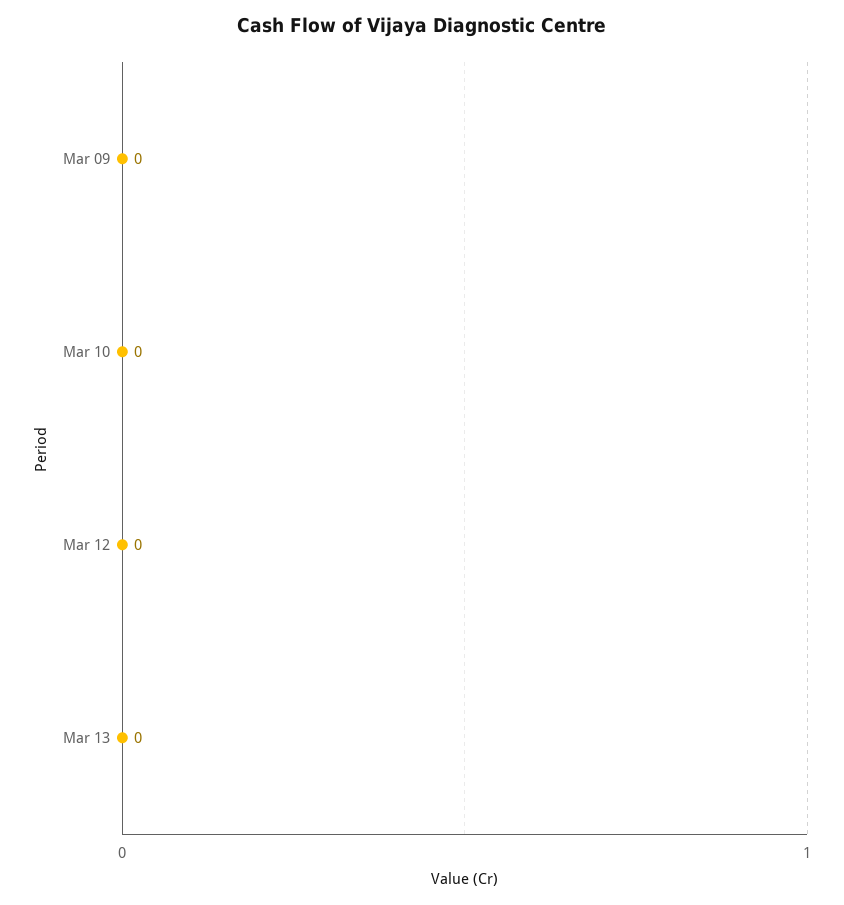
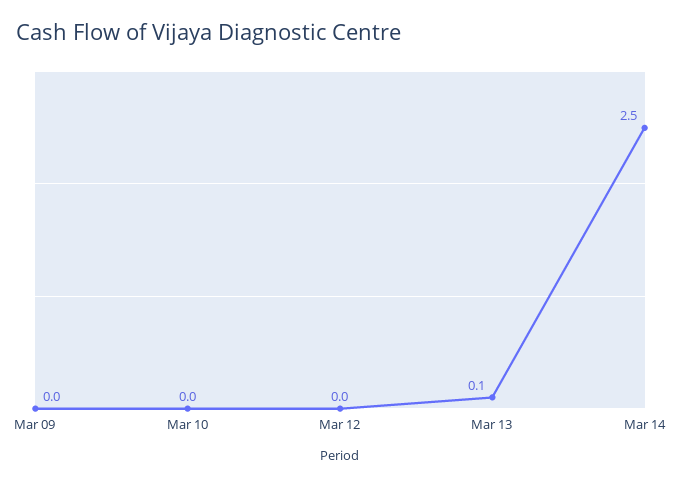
Mar 13: 0 -> 0.1
Mar 14: none -> 2.5

